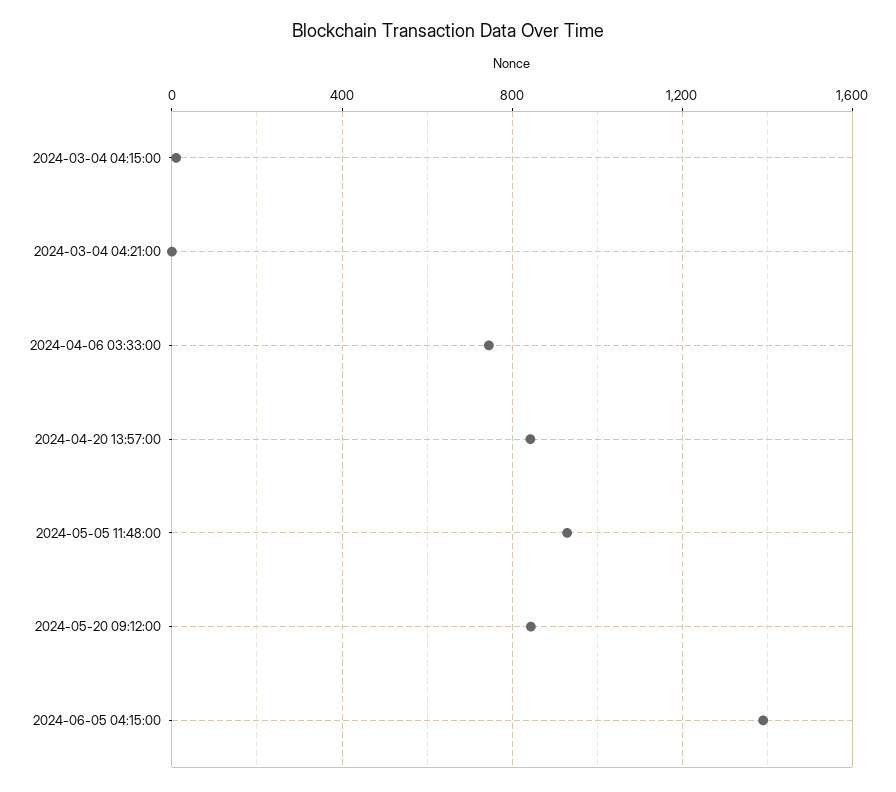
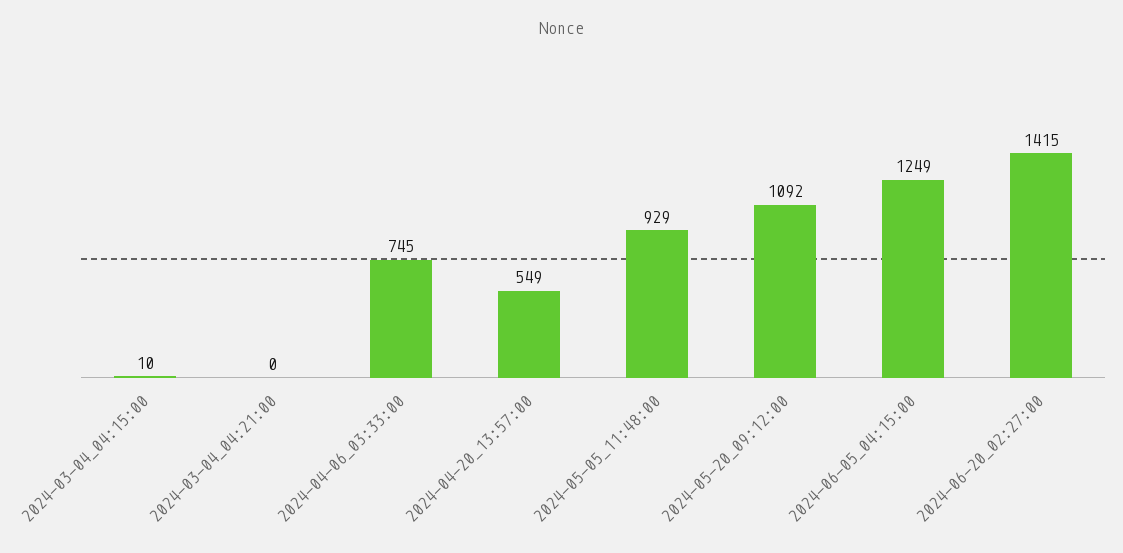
2024-04-20 13:57:00: 850 -> 549
2024-05-20 09:12:00: 850 -> 1092
2024-06-05 04:15:00: 1400 -> 1249
2024-06-20_02:27:00: none -> 1415

